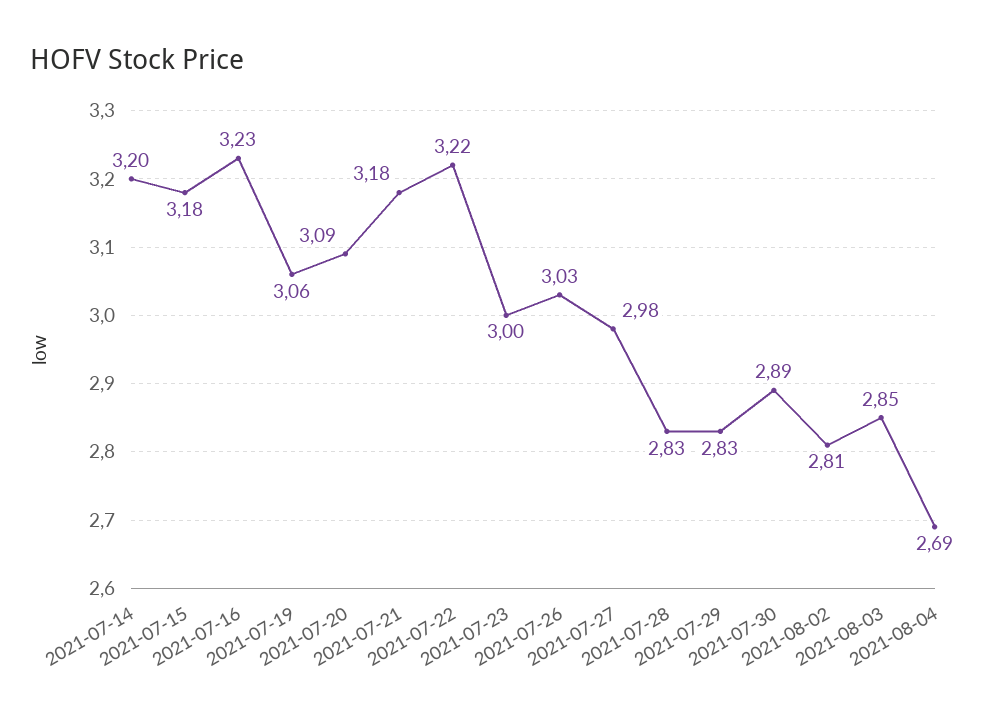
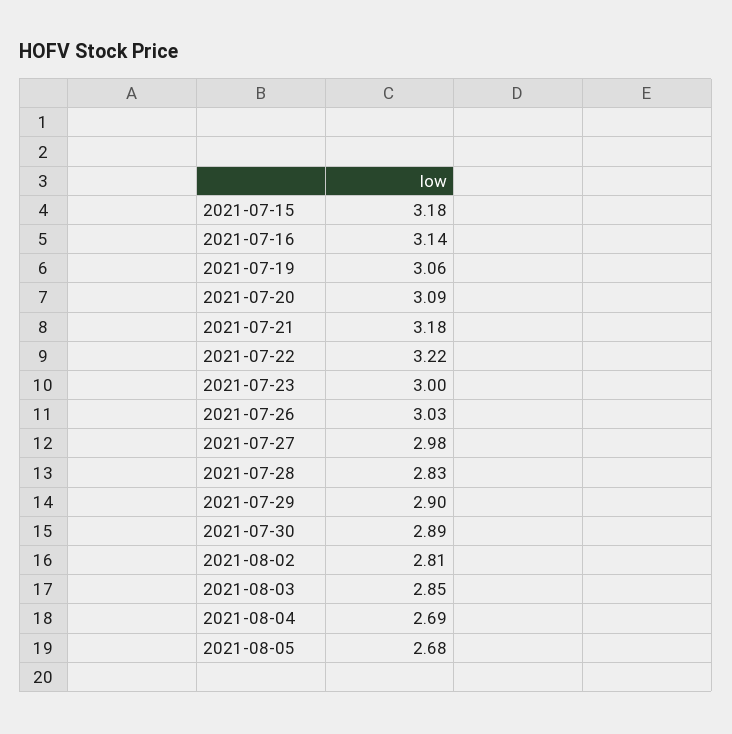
2021-07-14: 3.2 -> none
2021-07-16: 3.23 -> 3.14
2021-07-29: 2.83 -> 2.9
2021-08-05: none -> 2.68

